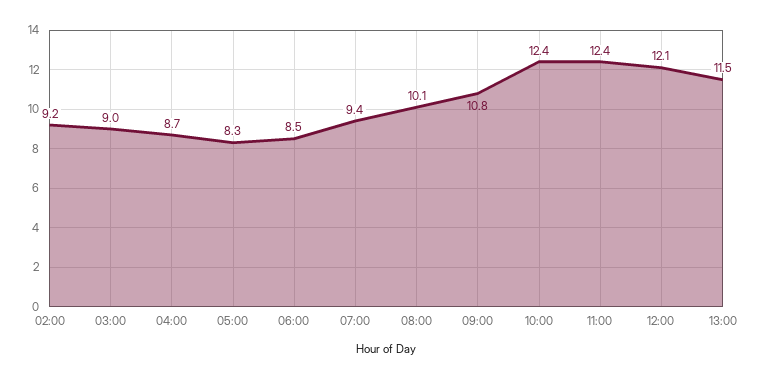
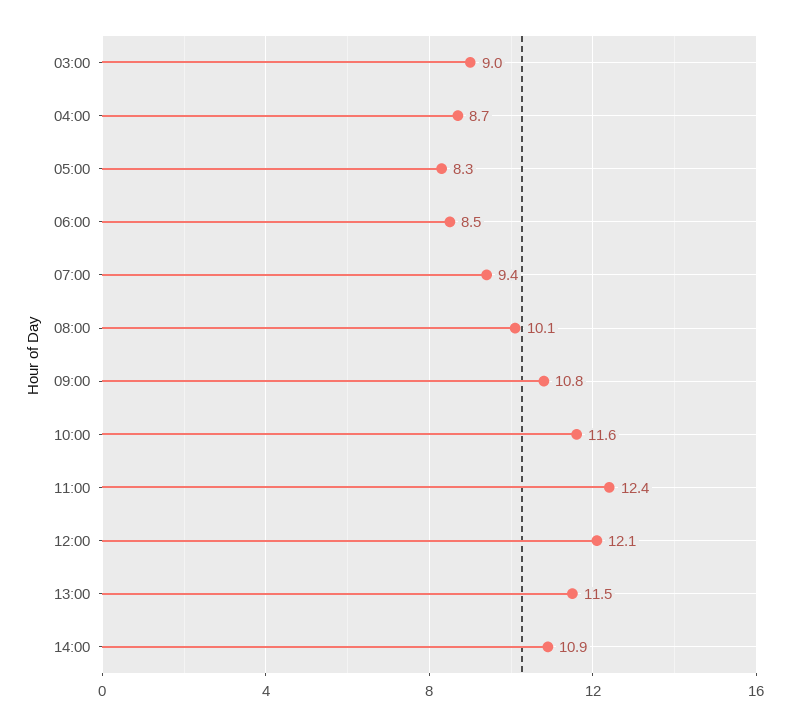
02:00: 9.2 -> none
10:00: 12.4 -> 11.6
14:00: none -> 10.9

